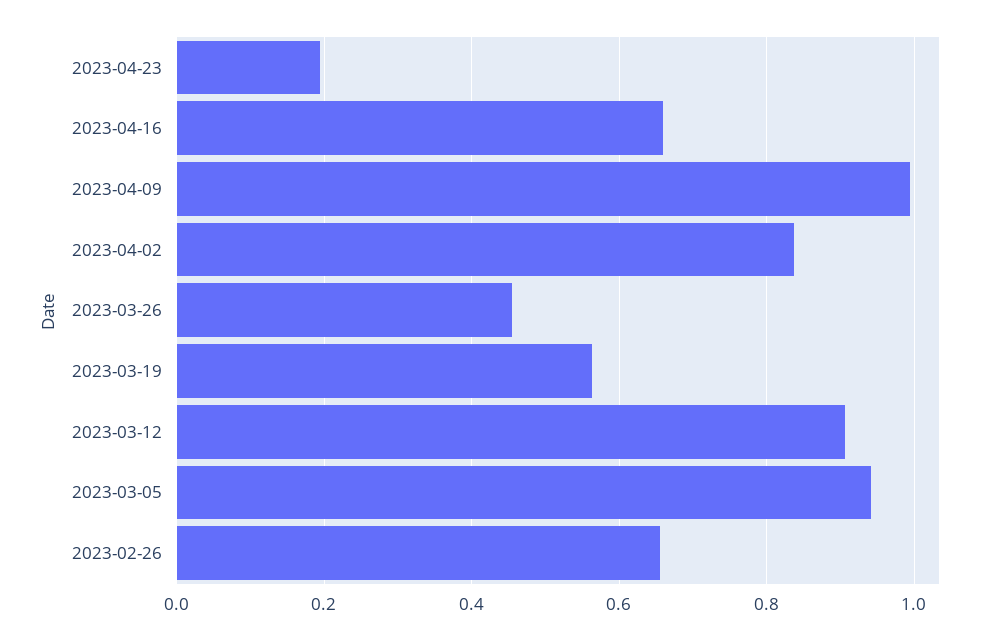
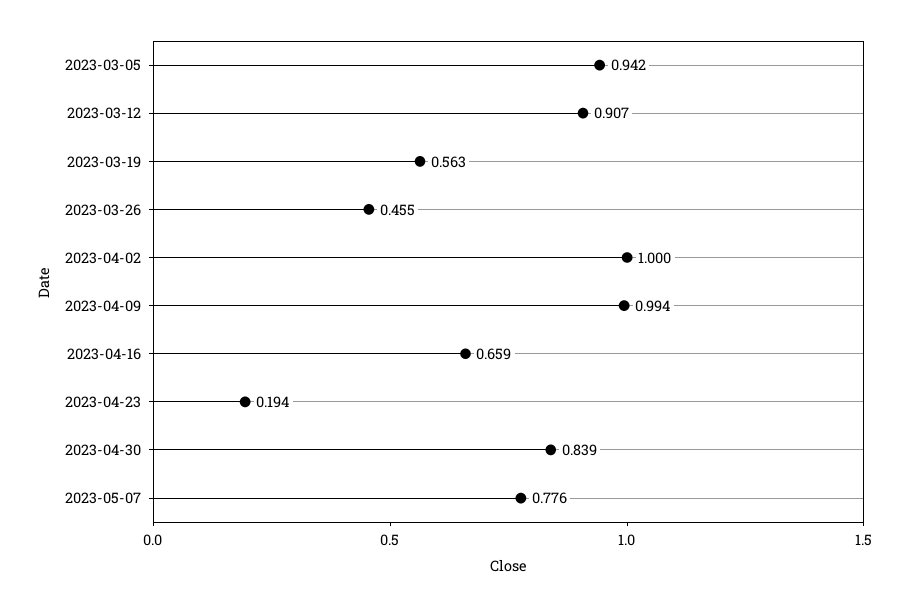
2023-04-02: 0.84 -> 1
2023-02-26: 0.66 -> none
2023-04-30: none -> 0.839
2023-05-07: none -> 0.776

